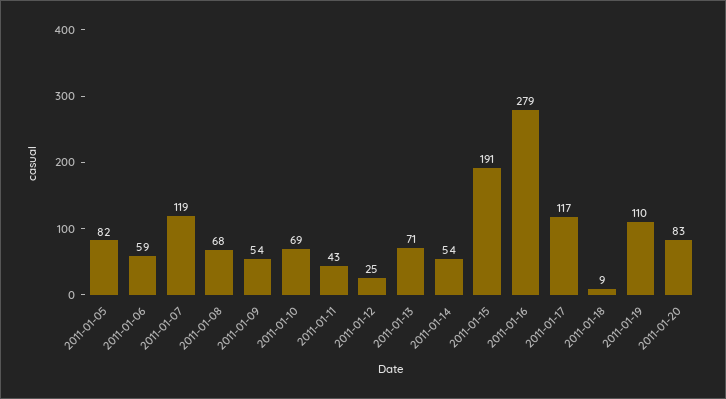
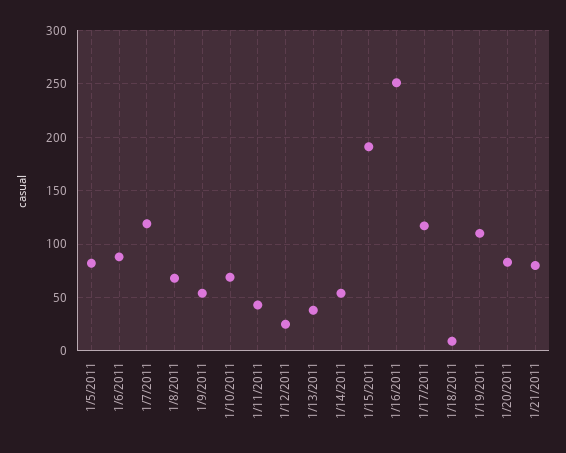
2011-01-06: 59 -> 90
2011-01-13: 71 -> 40
2011-01-16: 279 -> 250
1/21/2011: none -> 80

